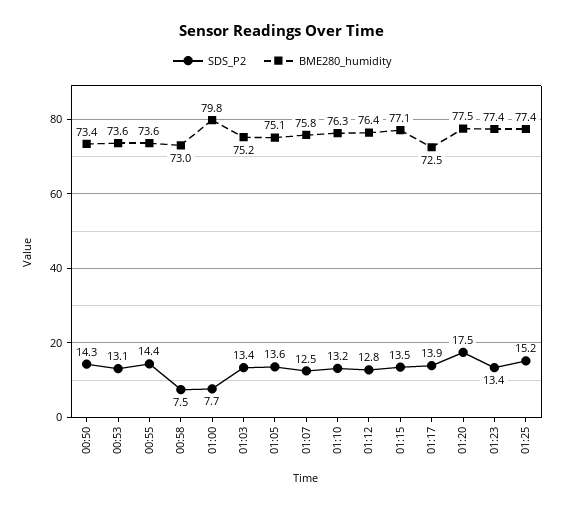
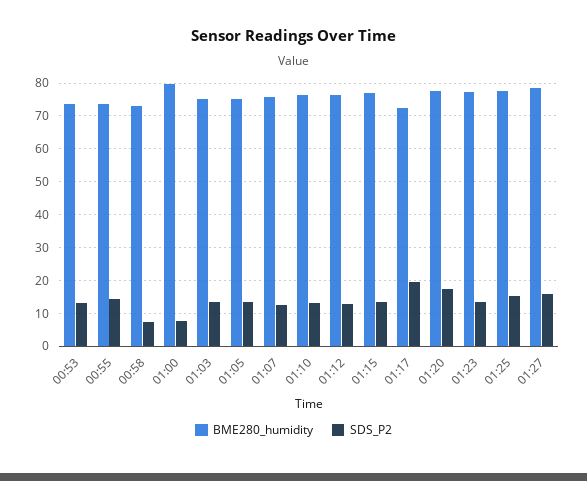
SDS_P2, 00:50: 14.3 -> none
BME280_humidity, 00:50: 73.4 -> none
SDS_P2, 01:17: 13.9 -> 20
BME280_humidity, 01:27: none -> 78
SDS_P2, 01:27: none -> 16

